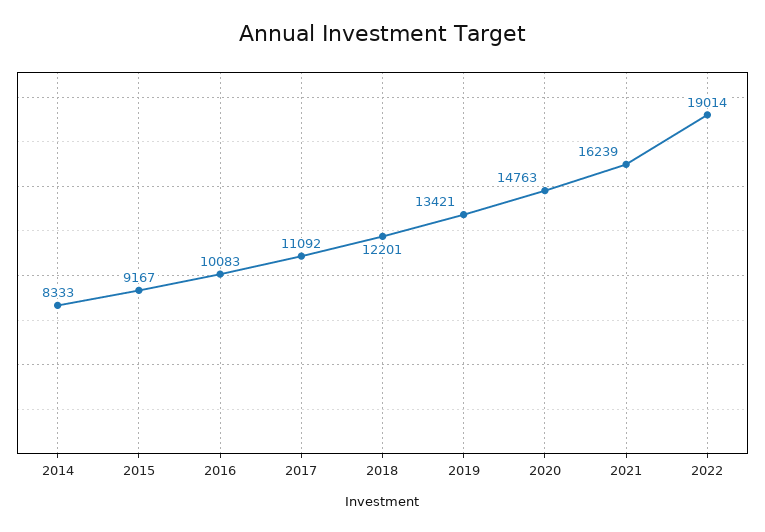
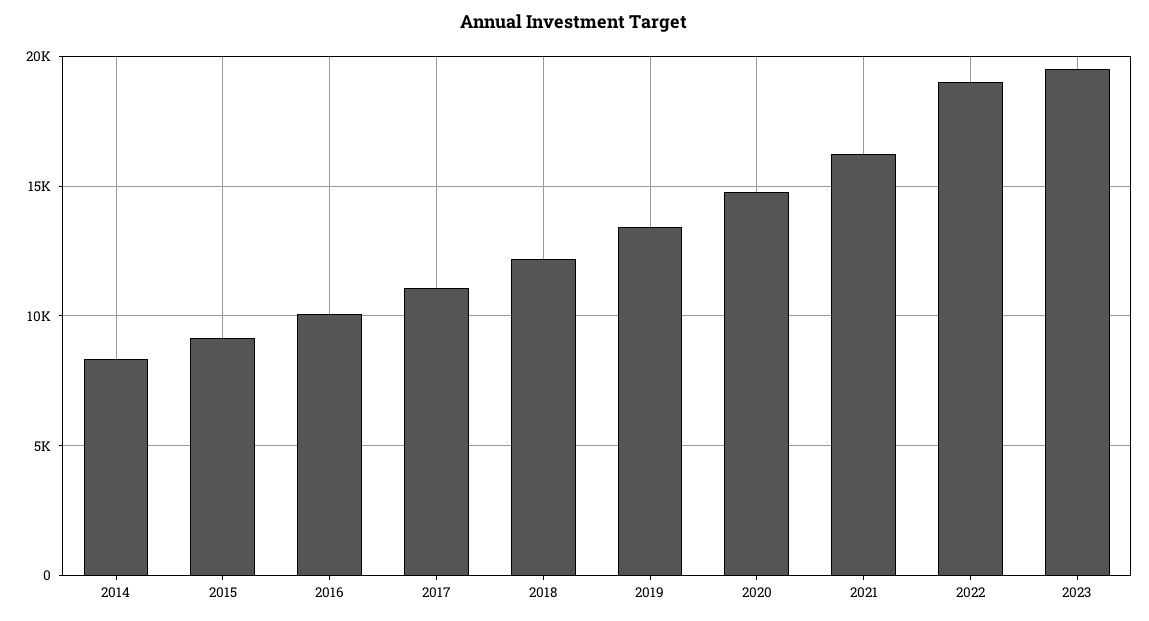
2023: none -> 19500

